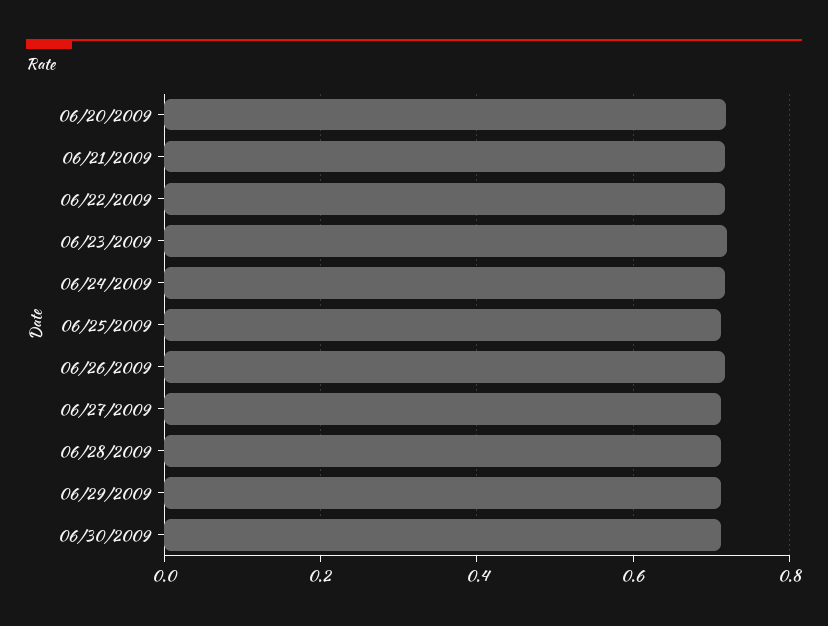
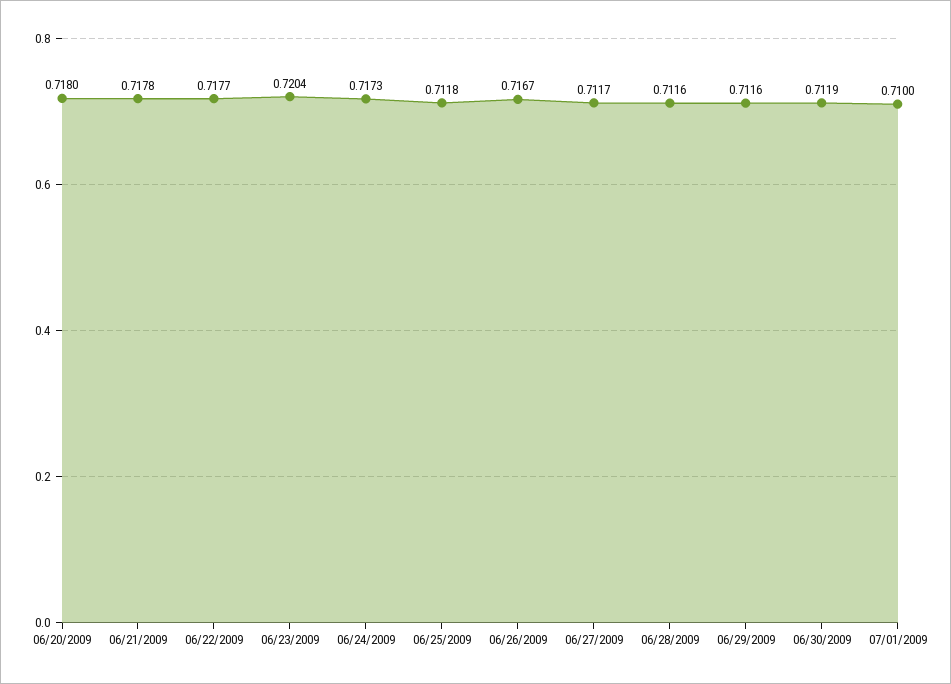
07/01/2009: none -> 0.71

